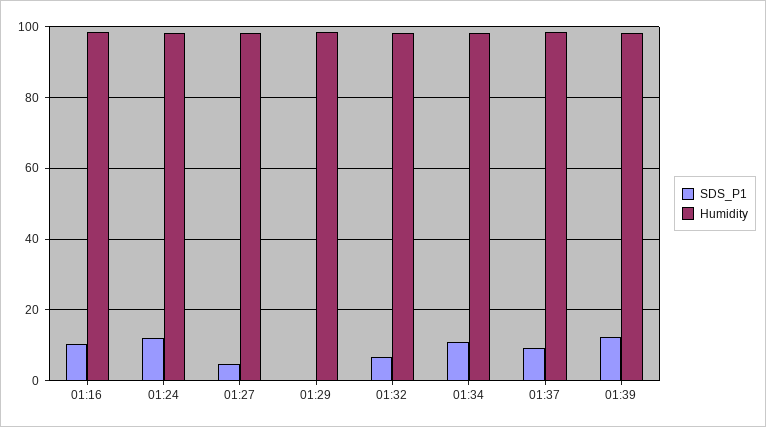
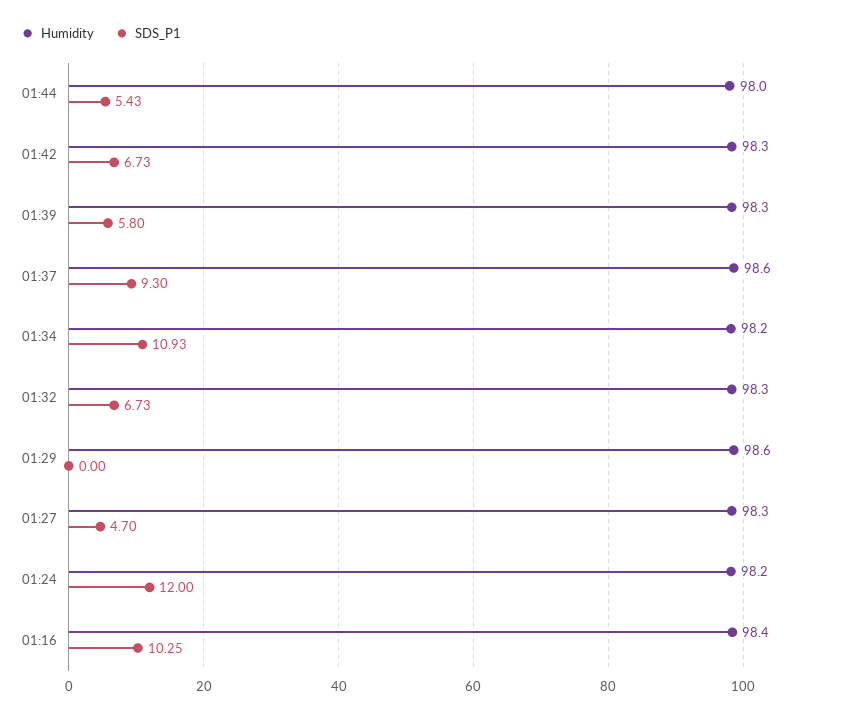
SDS_P1, 01:39: 12 -> 5.8
Humidity, 01:44: none -> 98
SDS_P1, 01:44: none -> 5.43
Humidity, 01:42: none -> 98.3
SDS_P1, 01:42: none -> 6.73

